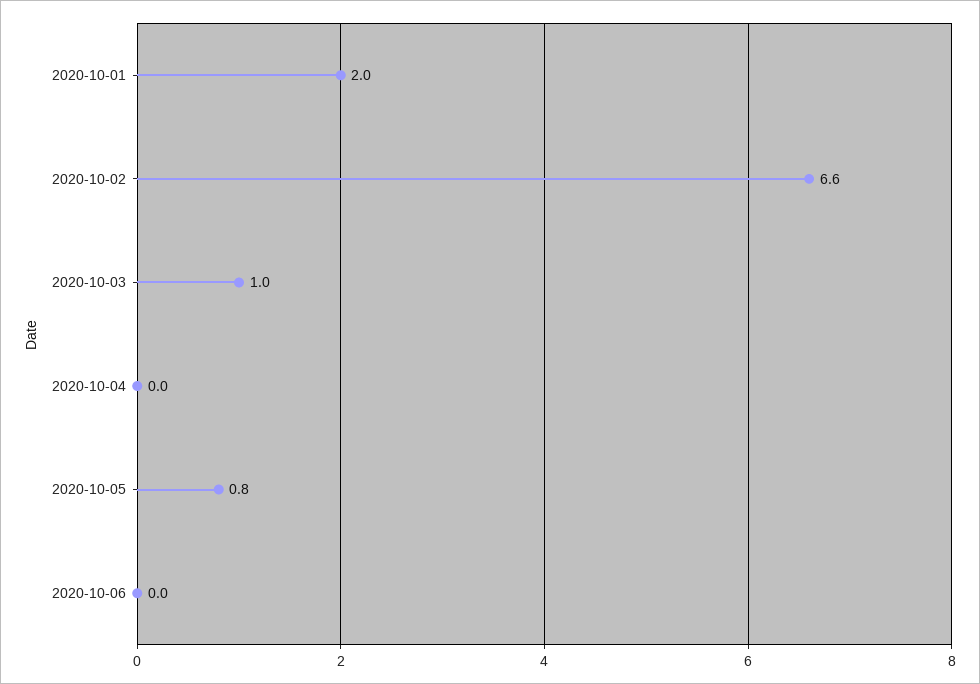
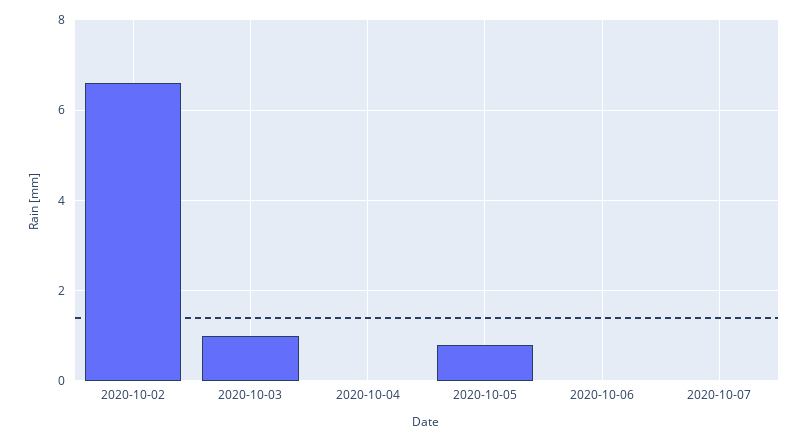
2020-10-01: 2 -> none
2020-10-07: none -> 0

